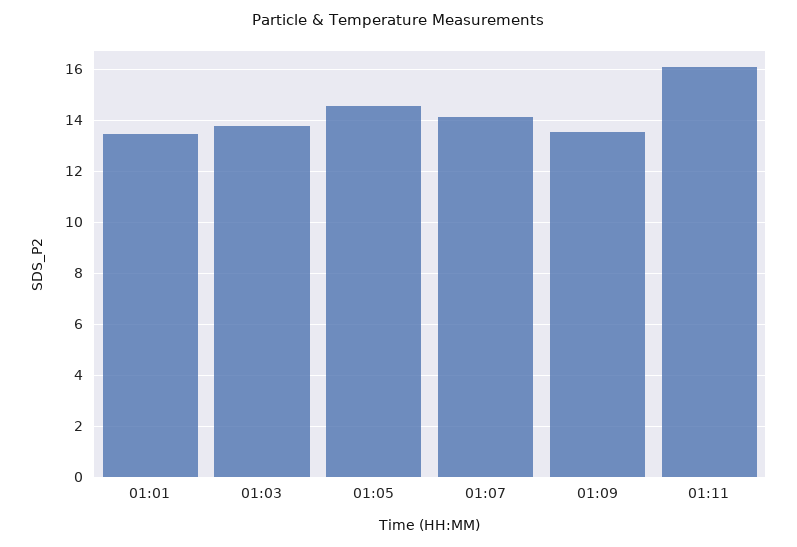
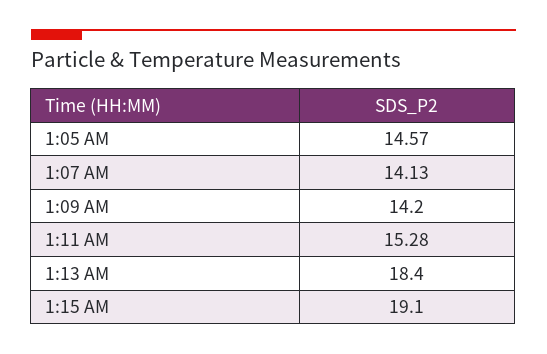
01:01: 13.5 -> none
01:03: 13.75 -> none
01:09: 13.5 -> 14.2
01:11: 16 -> 15.28
1:13 AM: none -> 18.4
1:15 AM: none -> 19.1

